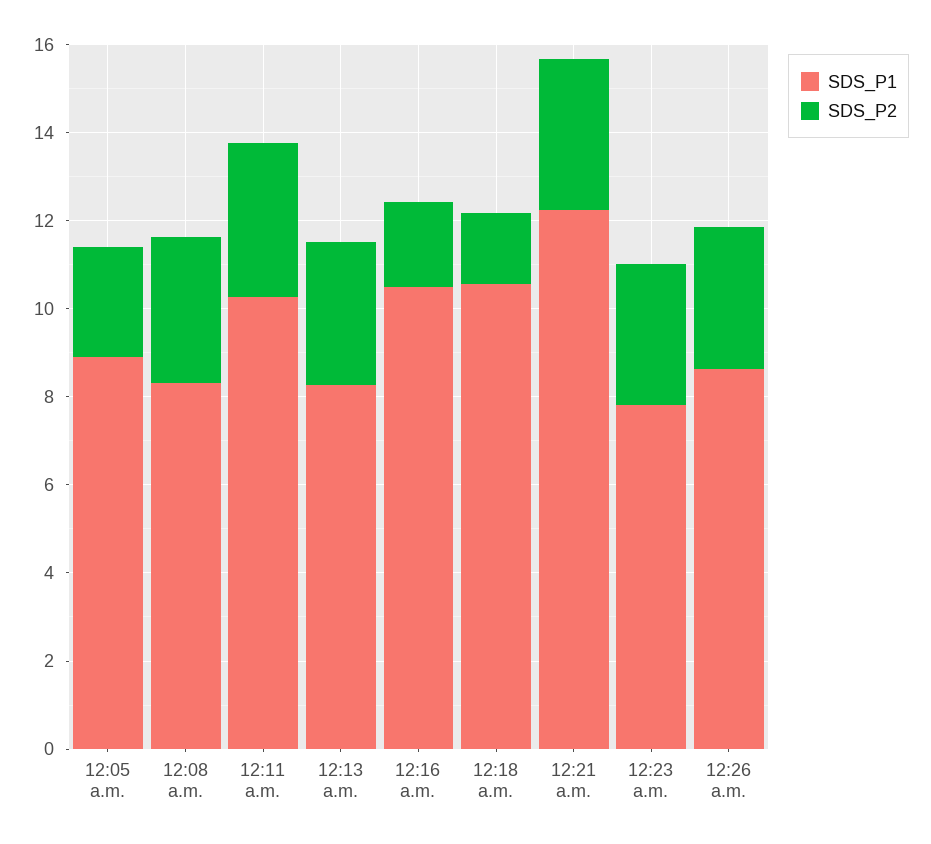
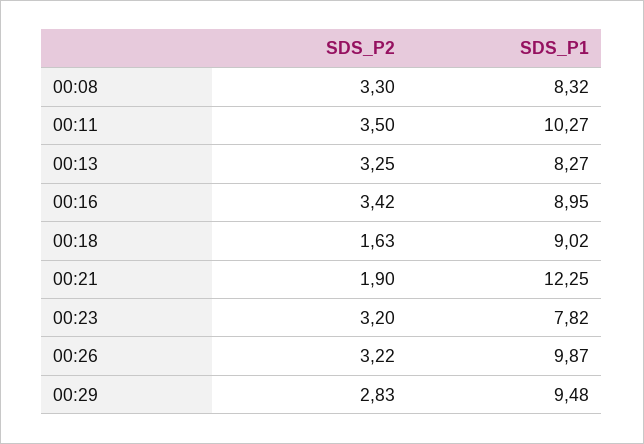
SDS_P1, 12:05 a.m.: 9 -> none
SDS_P2, 12:05 a.m.: 2.5 -> none
SDS_P1, 12:16 a.m.: 10.5 -> 8.95
SDS_P2, 12:16 a.m.: 2 -> 3.42
SDS_P1, 12:18 a.m.: 10.5 -> 9.02
SDS_P2, 12:21 a.m.: 3.5 -> 1.9
SDS_P1, 12:26 a.m.: 8.5 -> 9.87
SDS_P2, 00:29: none -> 2.83
SDS_P1, 00:29: none -> 9.48

